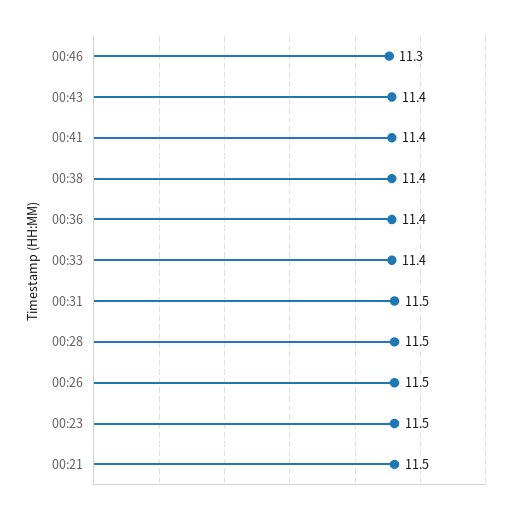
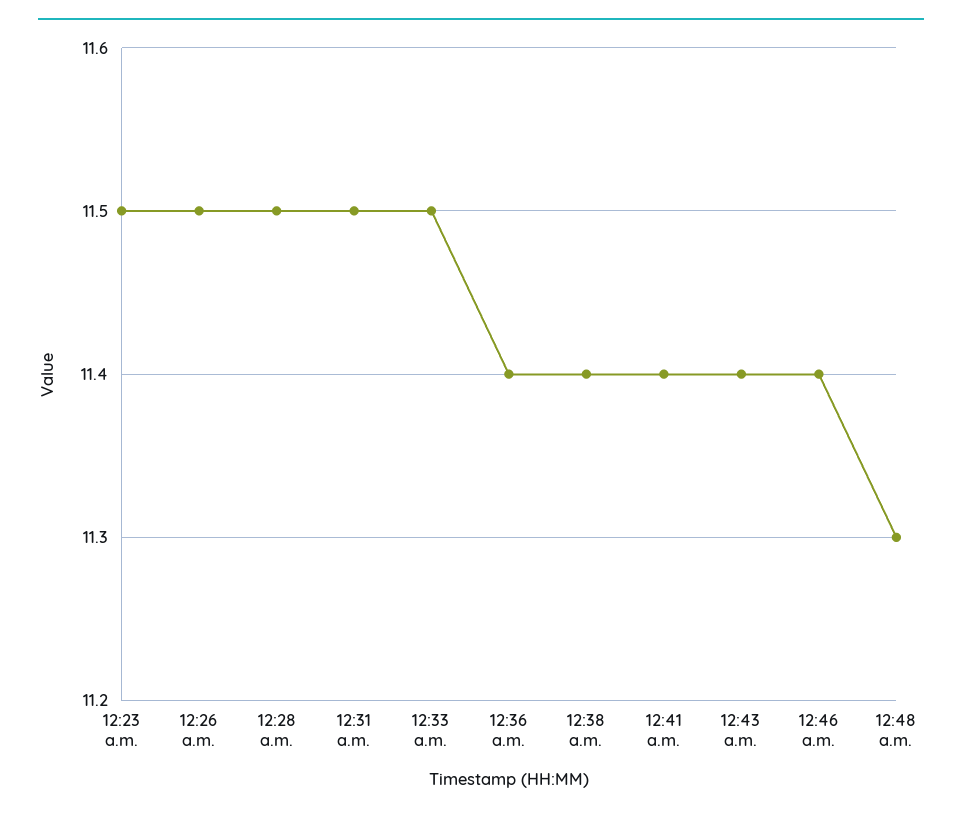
00:46: 11.3 -> 11.4
00:33: 11.4 -> 11.5
00:21: 11.5 -> none
12:48 a.m.: none -> 11.3

